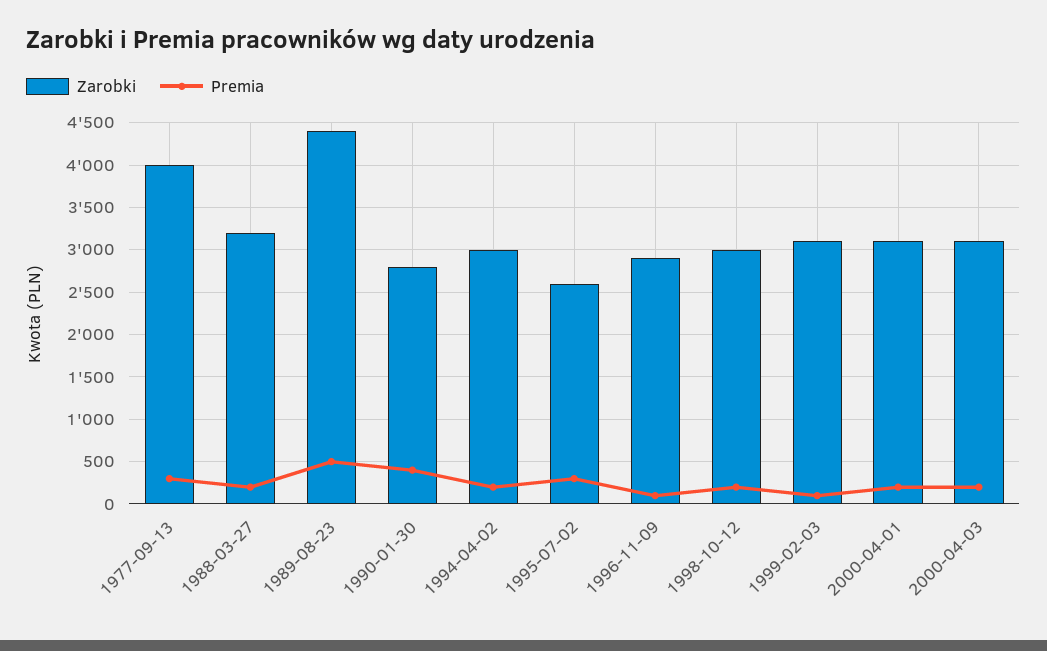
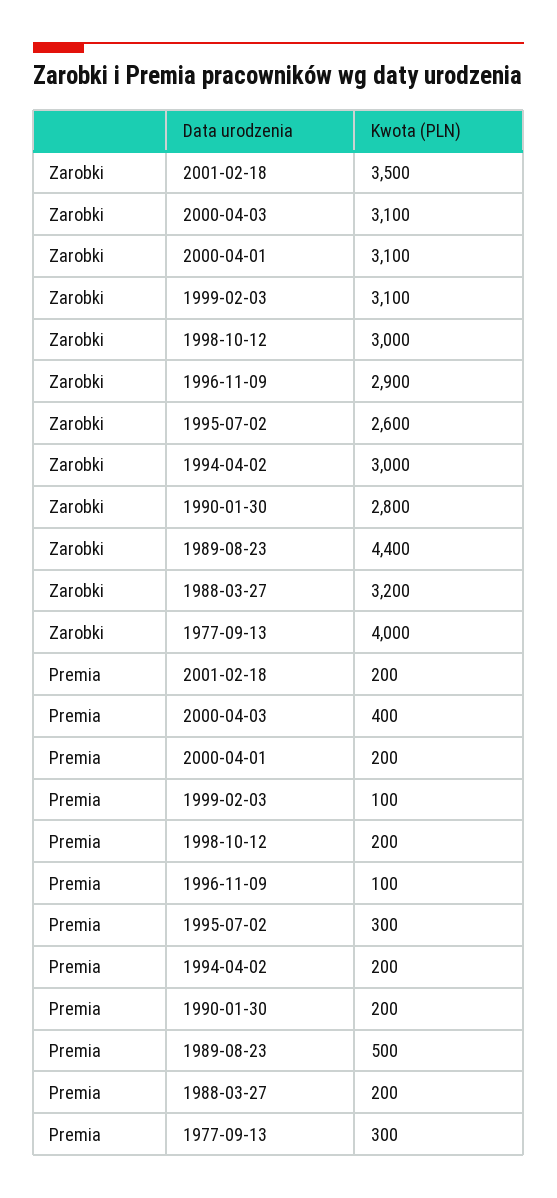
Premia, 1990-01-30: 400 -> 200
Premia, 2000-04-03: 200 -> 400
Zarobki, 2001-02-18: none -> 3500
Premia, 2001-02-18: none -> 200

